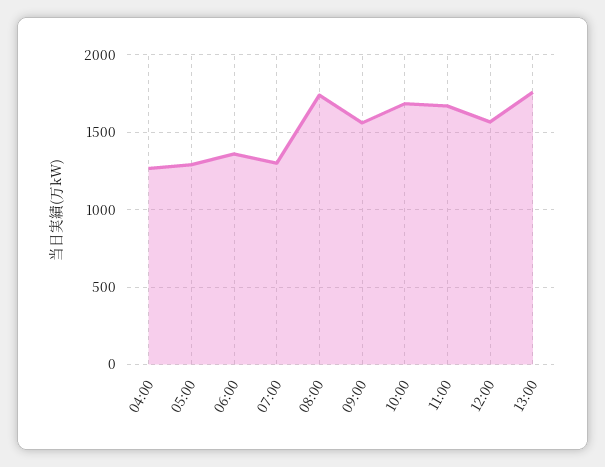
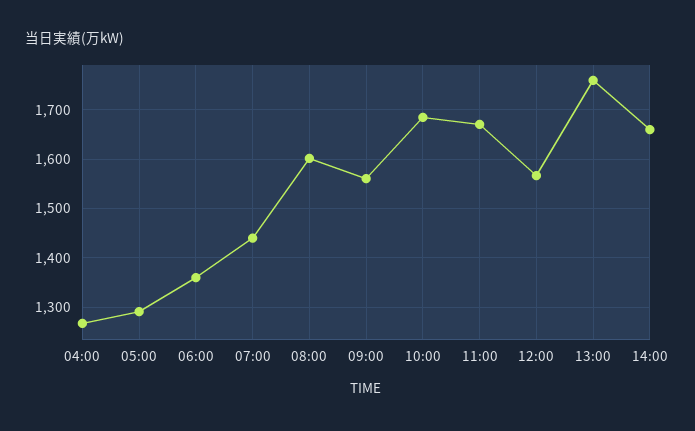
07:00: 1300 -> 1440
08:00: 1750 -> 1600
14:00: none -> 1660

